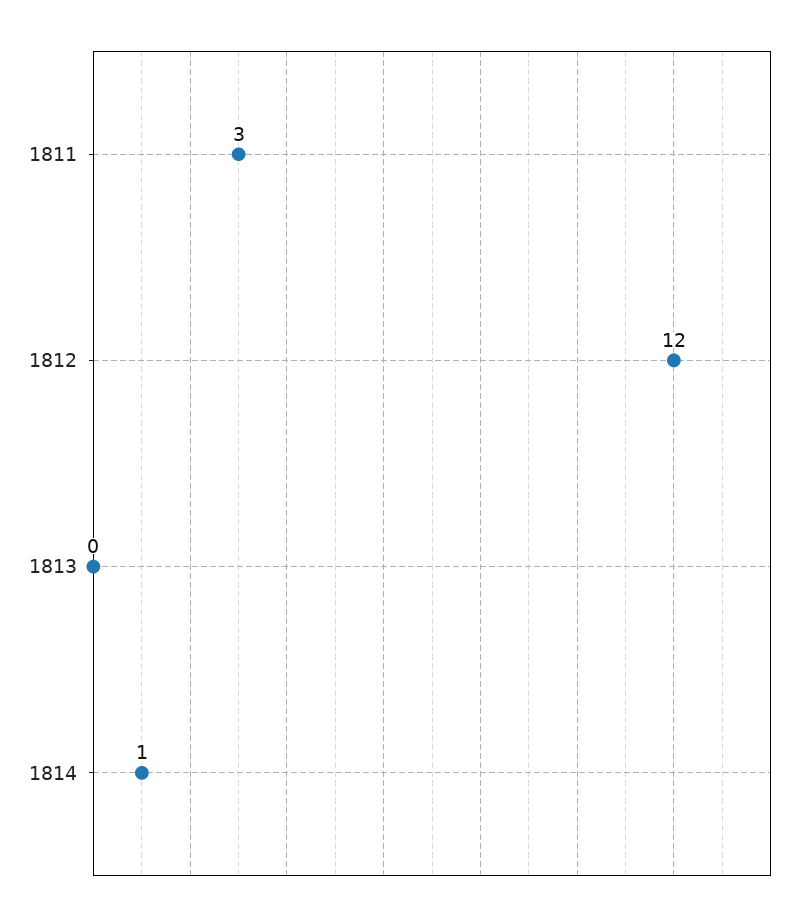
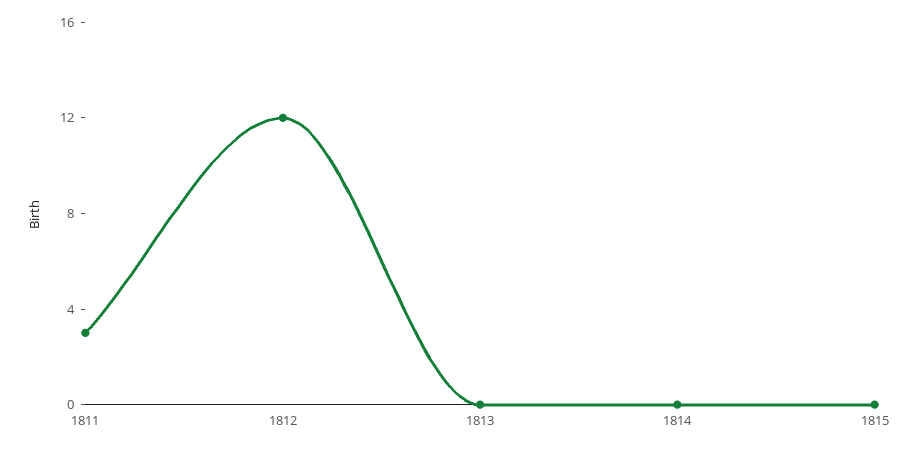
1814: 1 -> 0
1815: none -> 0

